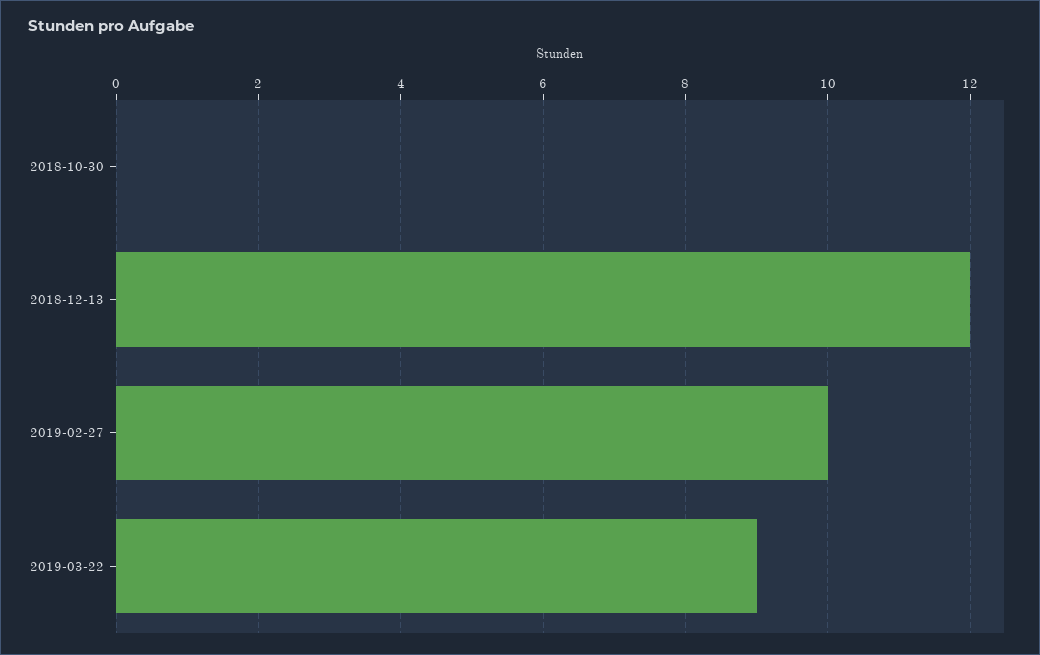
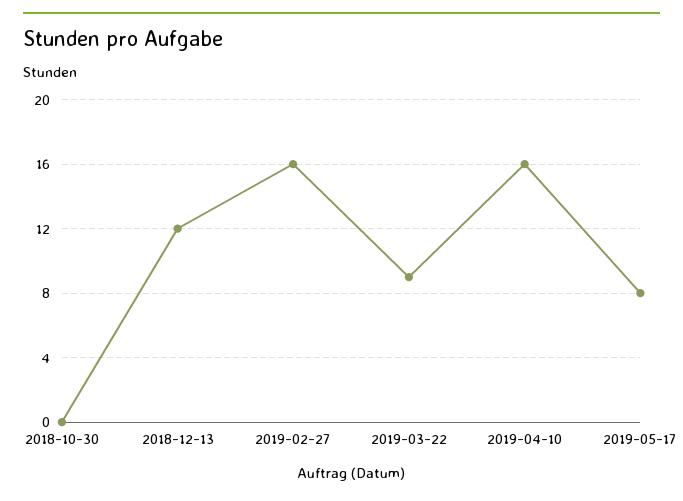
2019-02-27: 10 -> 16
2019-04-10: none -> 16
2019-05-17: none -> 8

